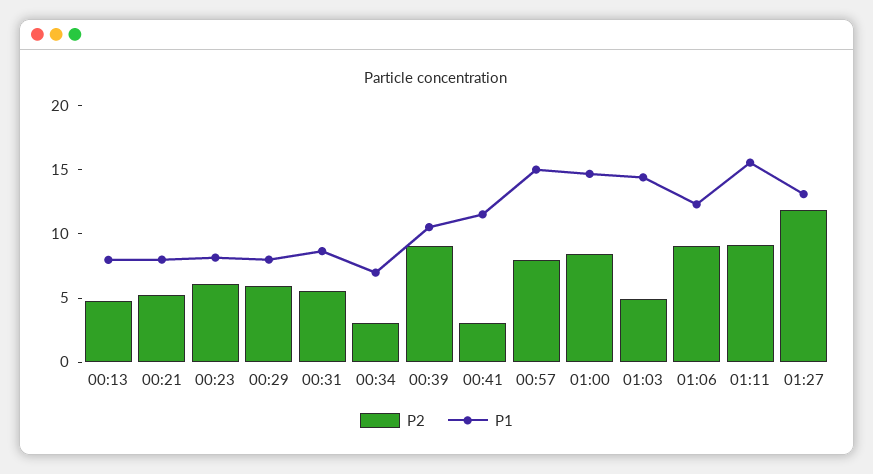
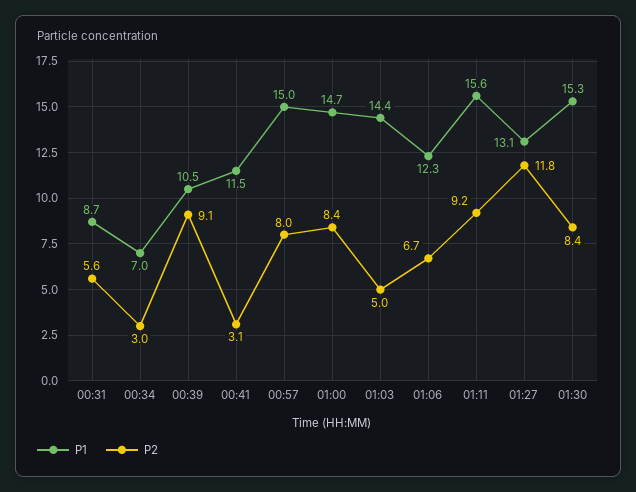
P2, 00:13: 5 -> none
P1, 00:13: 8 -> none
P2, 00:21: 5 -> none
P1, 00:21: 8 -> none
P2, 00:23: 6 -> none
P1, 00:23: 8 -> none
P2, 00:29: 6 -> none
P1, 00:29: 8 -> none
P2, 01:06: 9 -> 6.7
P1, 01:30: none -> 15.3
P2, 01:30: none -> 8.4

